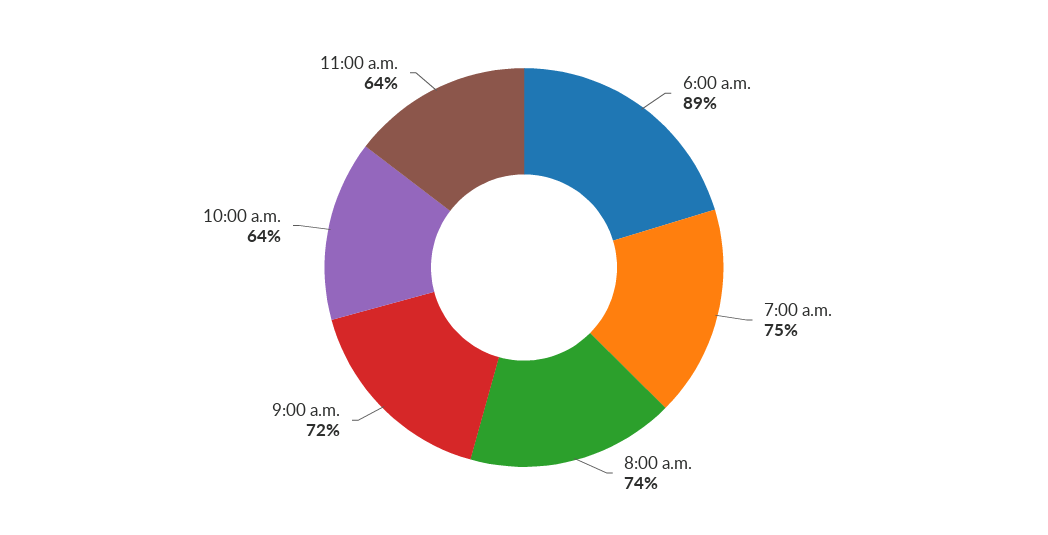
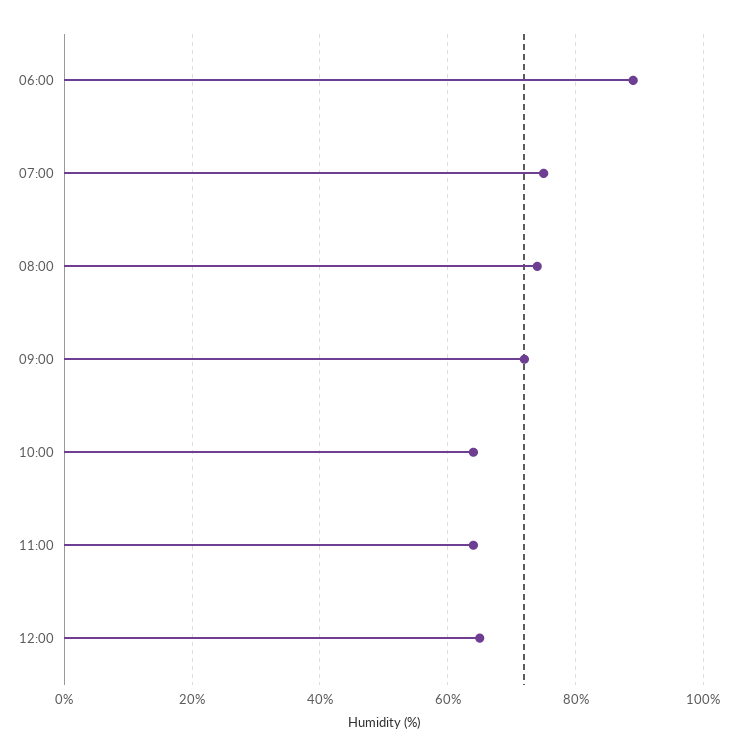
12:00: none -> 65

